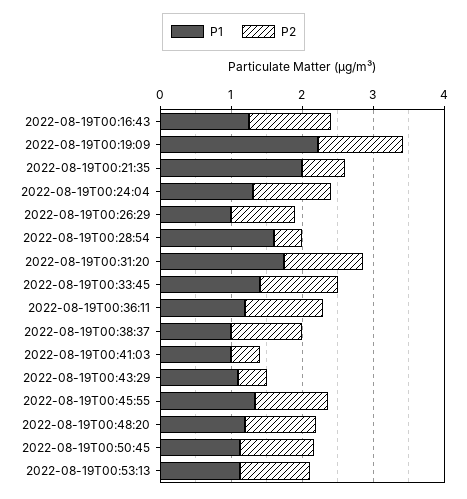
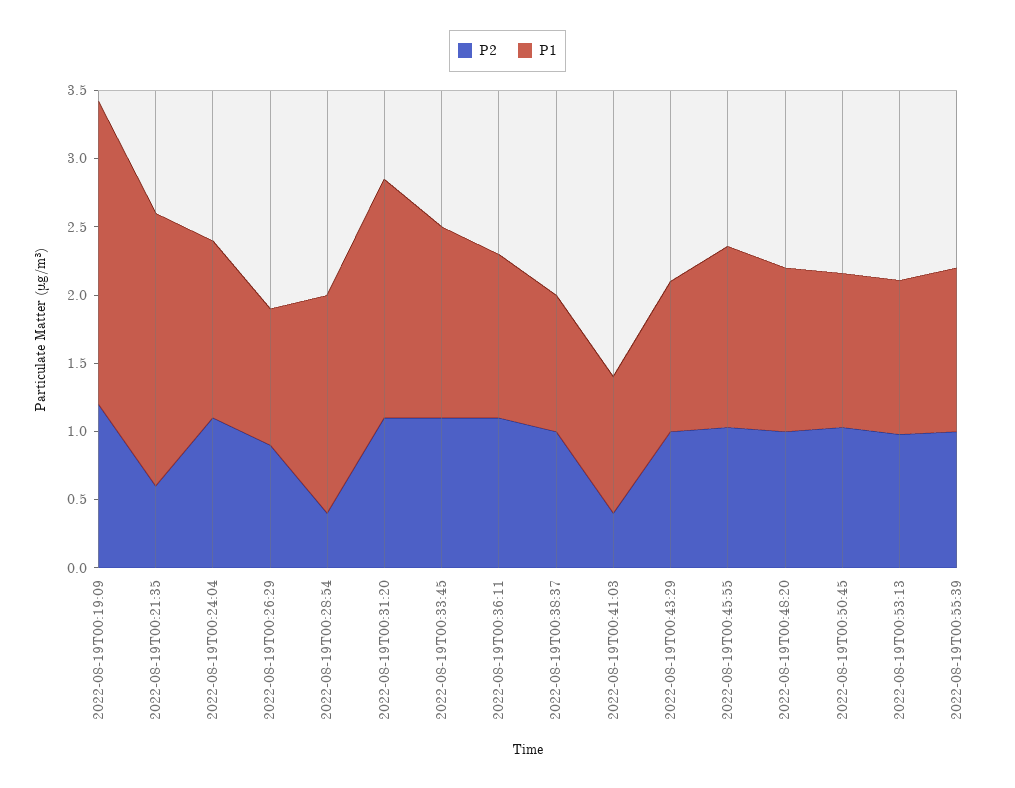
P1, 2022-08-19T00:16:43: 1.2 -> none
P2, 2022-08-19T00:16:43: 1.2 -> none
P2, 2022-08-19T00:43:29: 0.4 -> 1
P2, 2022-08-19T00:55:39: none -> 1
P1, 2022-08-19T00:55:39: none -> 1.2

